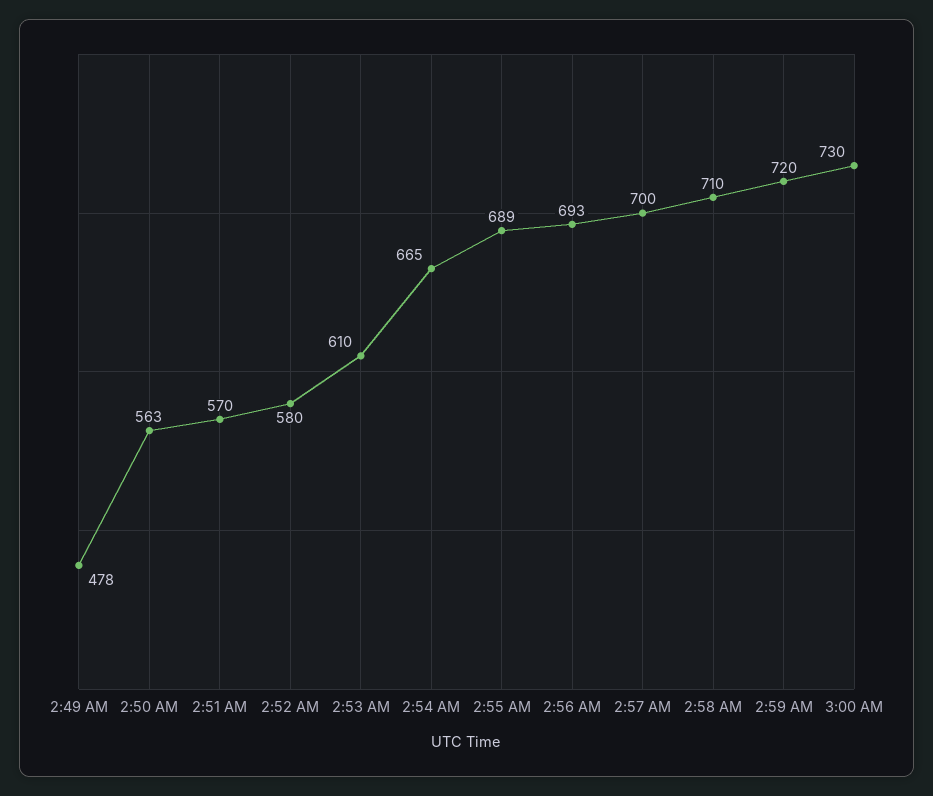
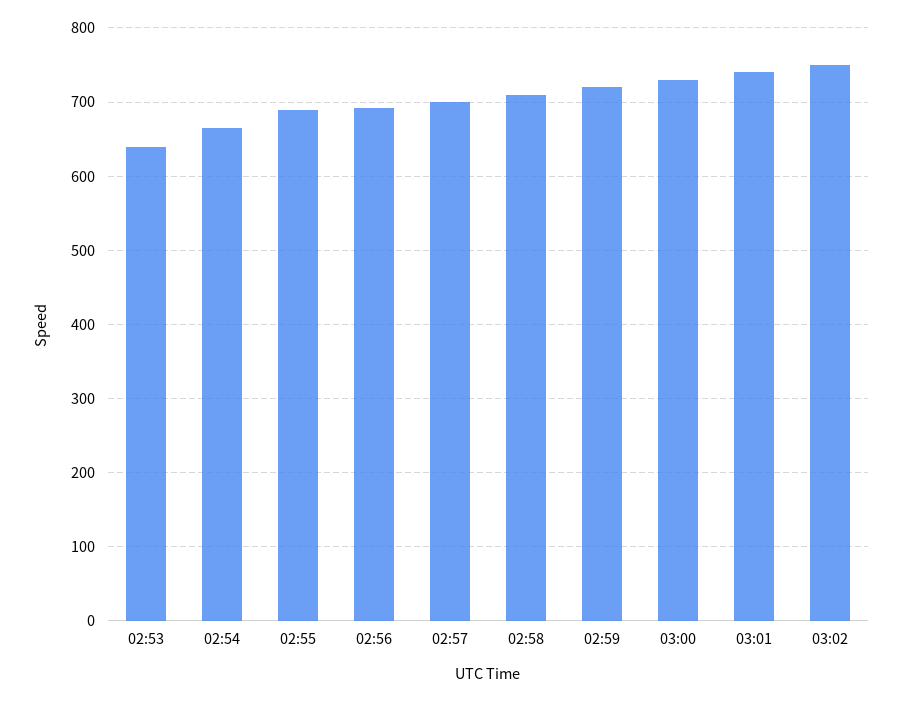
2:49 AM: 478 -> none
2:50 AM: 563 -> none
2:51 AM: 570 -> none
2:52 AM: 580 -> none
2:53 AM: 610 -> 640
03:01: none -> 740
03:02: none -> 750

